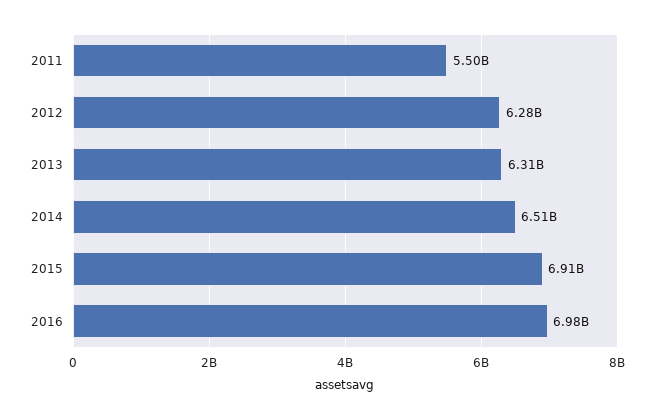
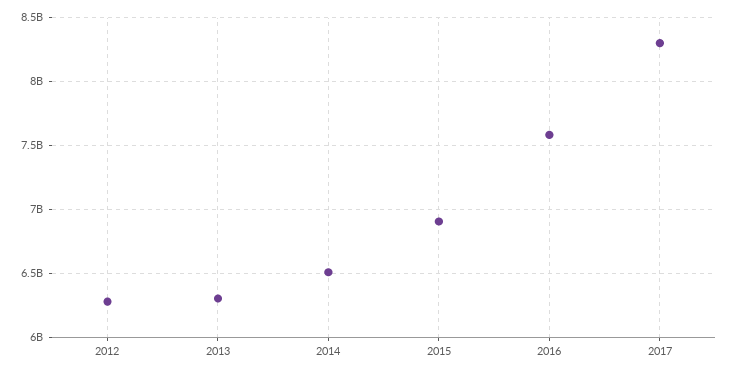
2011: 5500000000 -> none
2016: 6980000000 -> 7600000000
2017: none -> 8300000000

